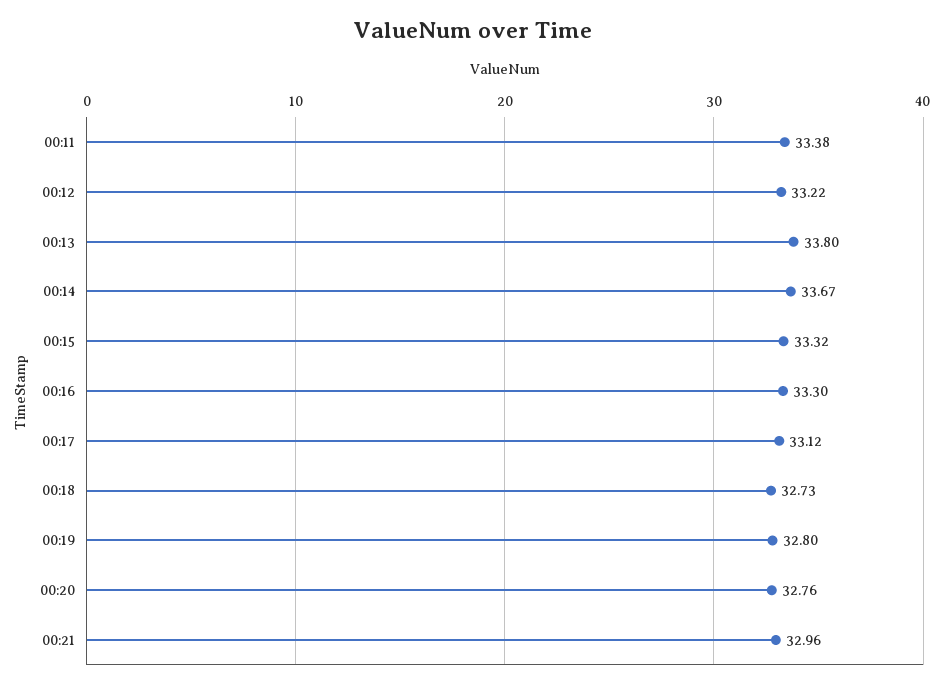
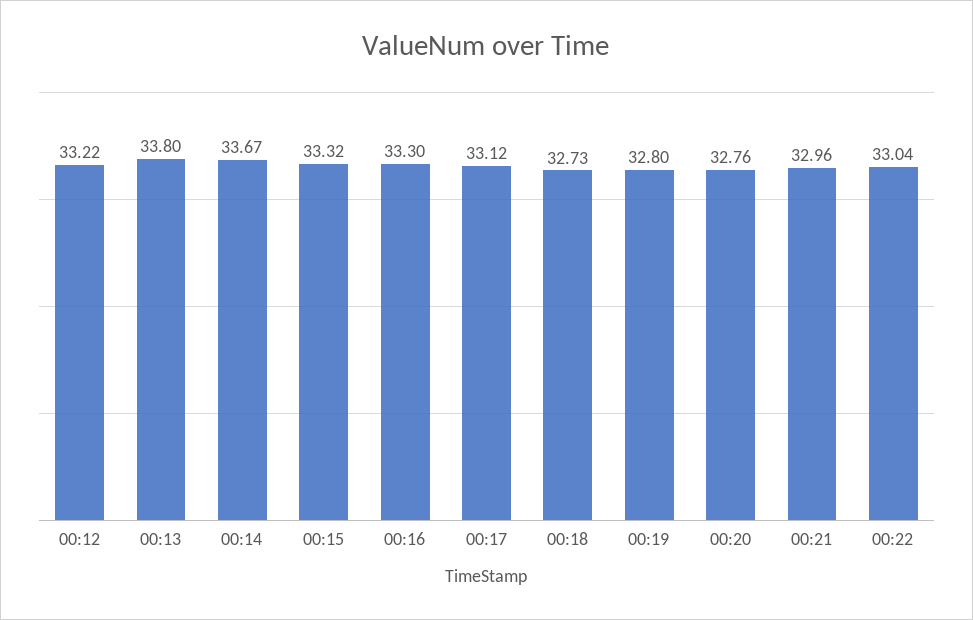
00:11: 33.38 -> none
00:22: none -> 33.04

